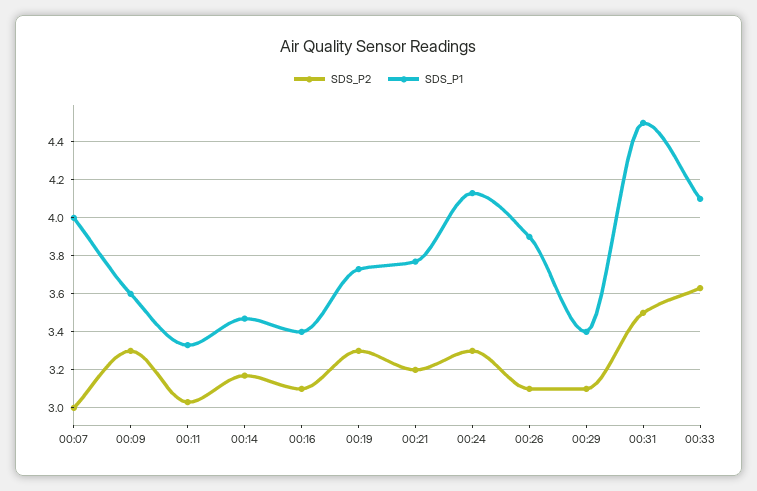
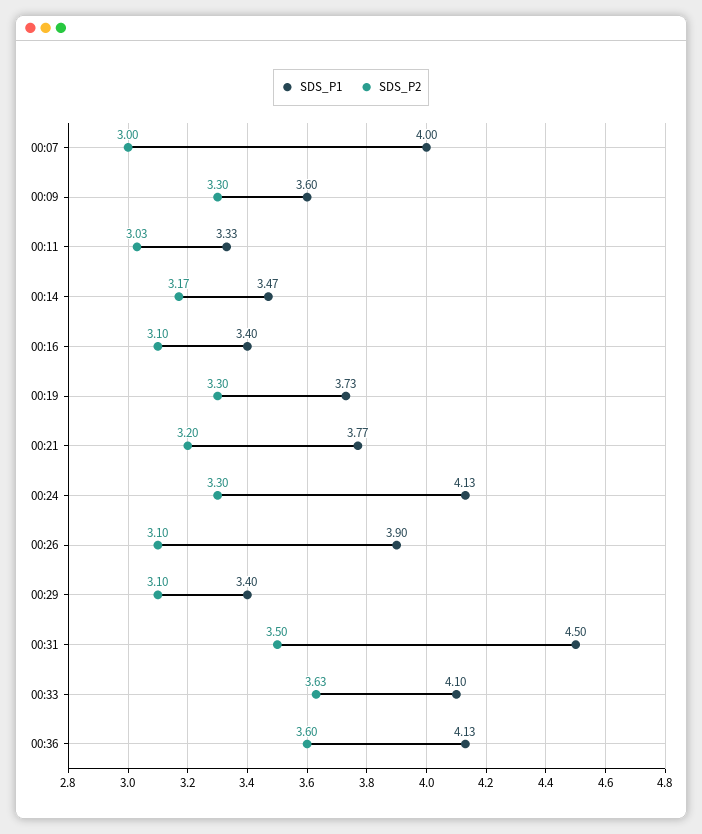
SDS_P1, 00:36: none -> 4.13
SDS_P2, 00:36: none -> 3.6

